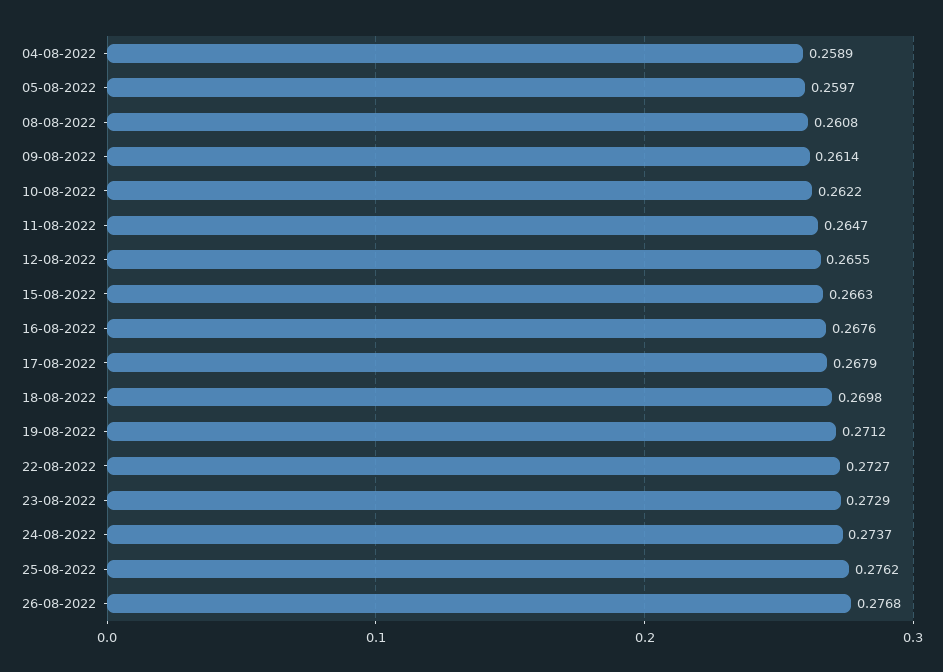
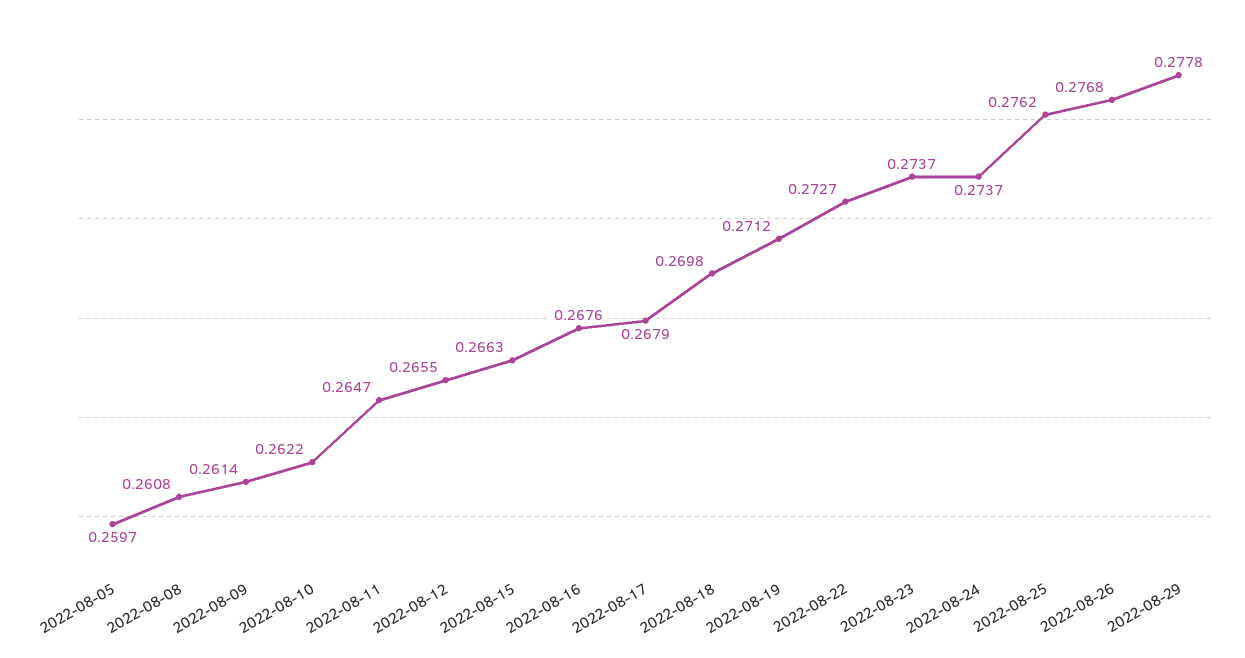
04-08-2022: 0.2589 -> none
23-08-2022: 0.2729 -> 0.2737
2022-08-29: none -> 0.2778

